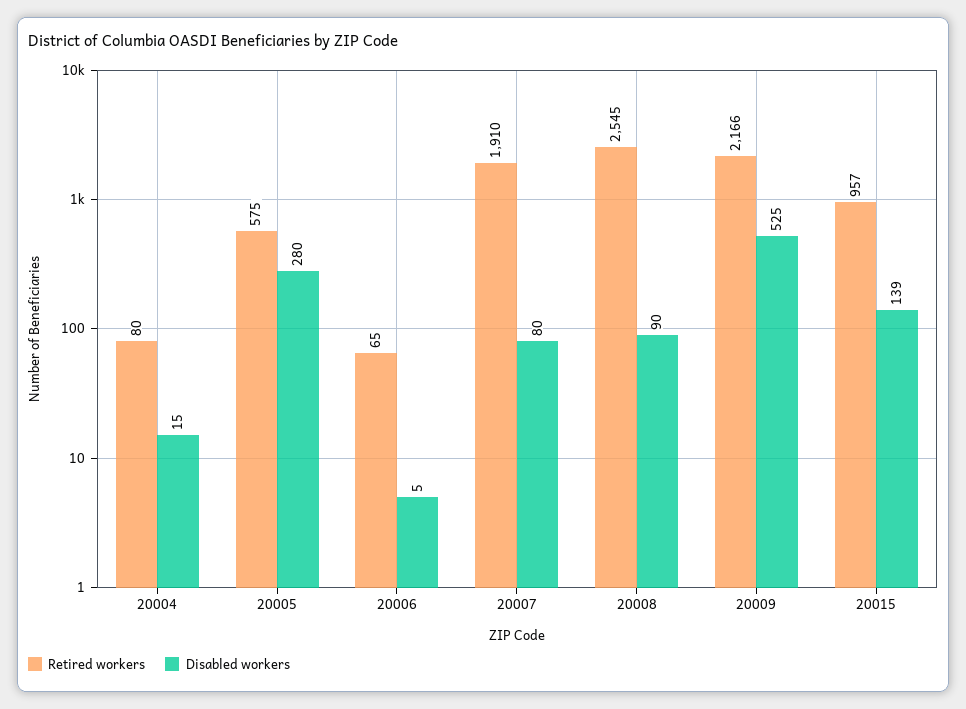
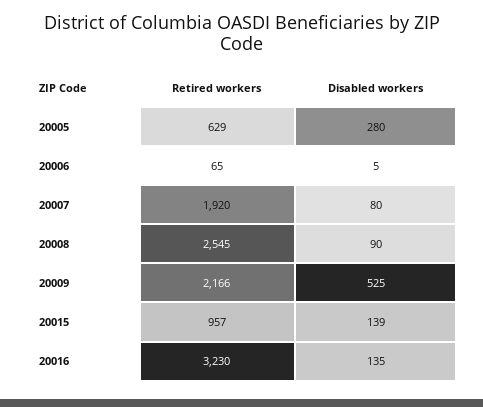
Retired workers, 20004: 80 -> none
Disabled workers, 20004: 15 -> none
Retired workers, 20005: 575 -> 629
Retired workers, 20007: 1910 -> 1920
Retired workers, 20016: none -> 3230
Disabled workers, 20016: none -> 135

